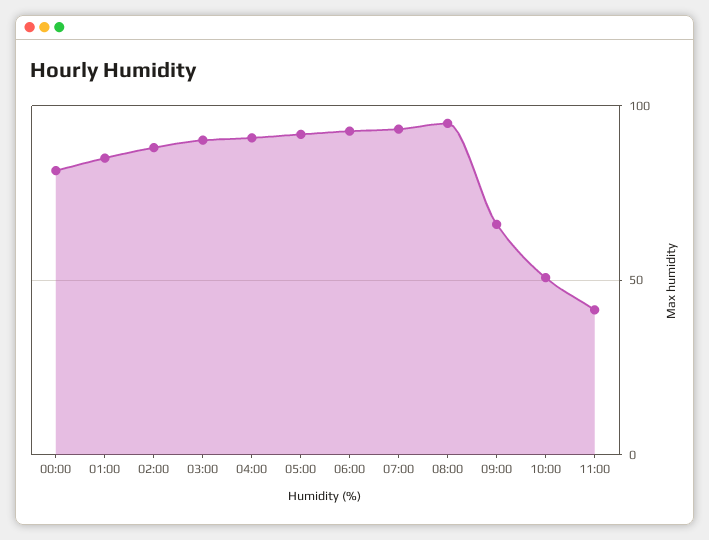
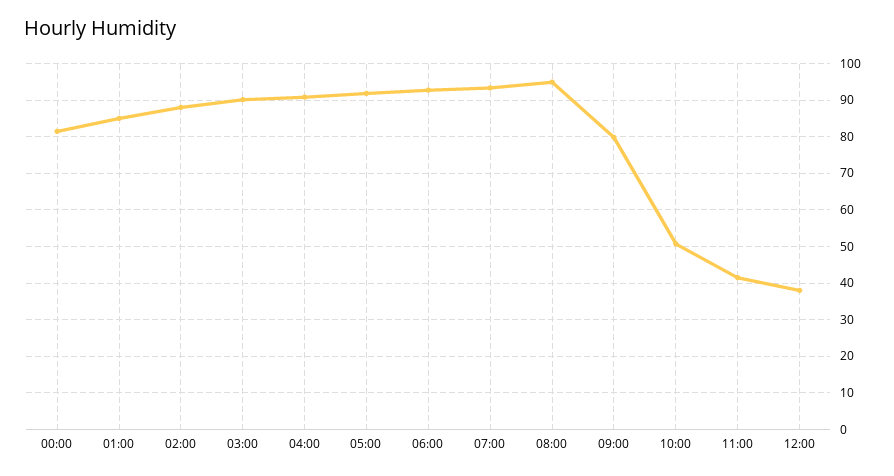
09:00: 65 -> 80
12:00: none -> 38

